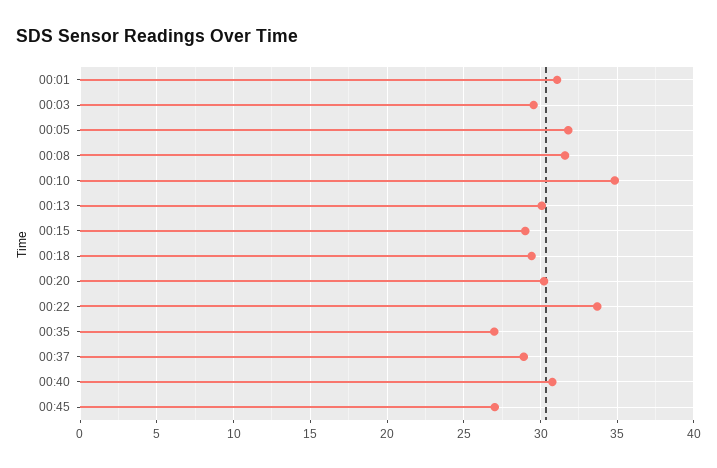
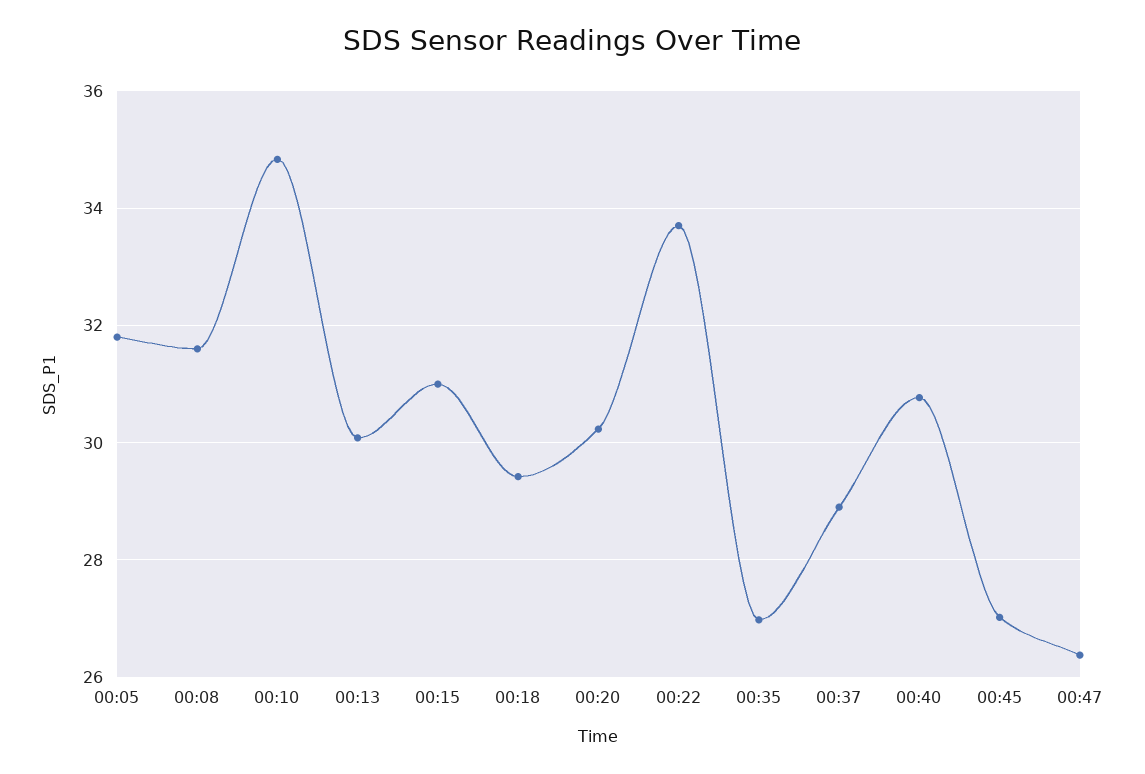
00:01: 31 -> none
00:03: 29.5 -> none
00:15: 29 -> 31
00:47: none -> 26.4

